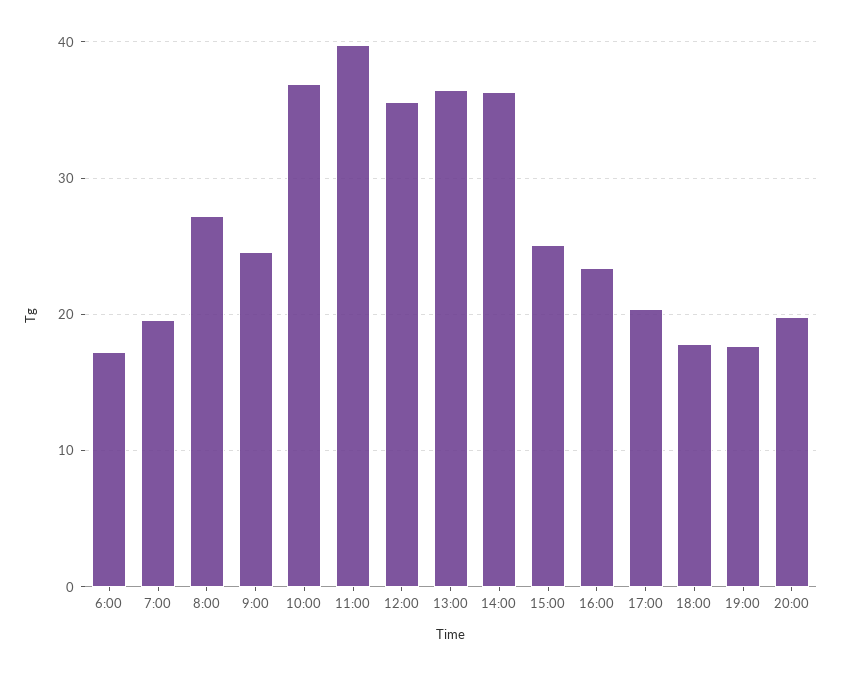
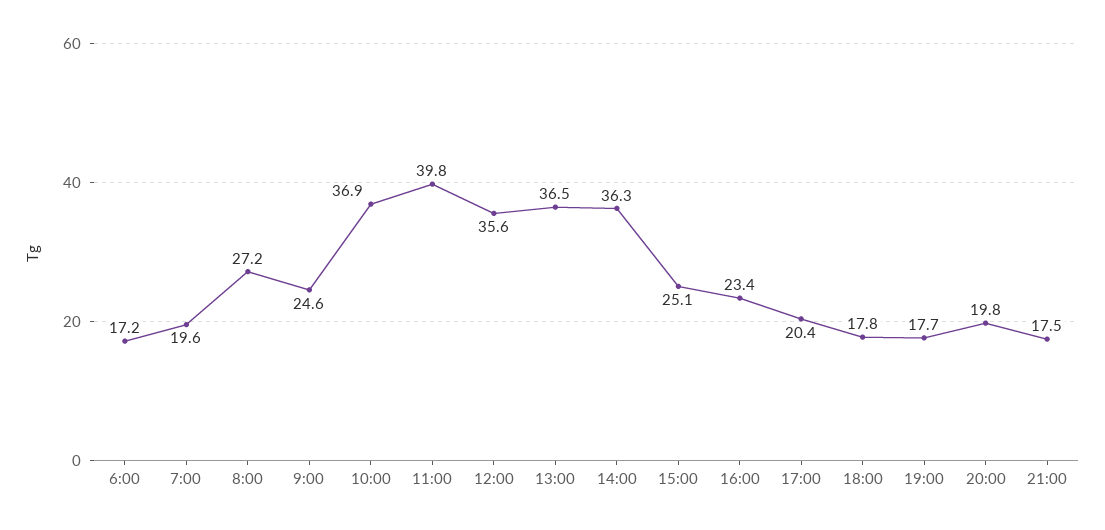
21:00: none -> 17.5

